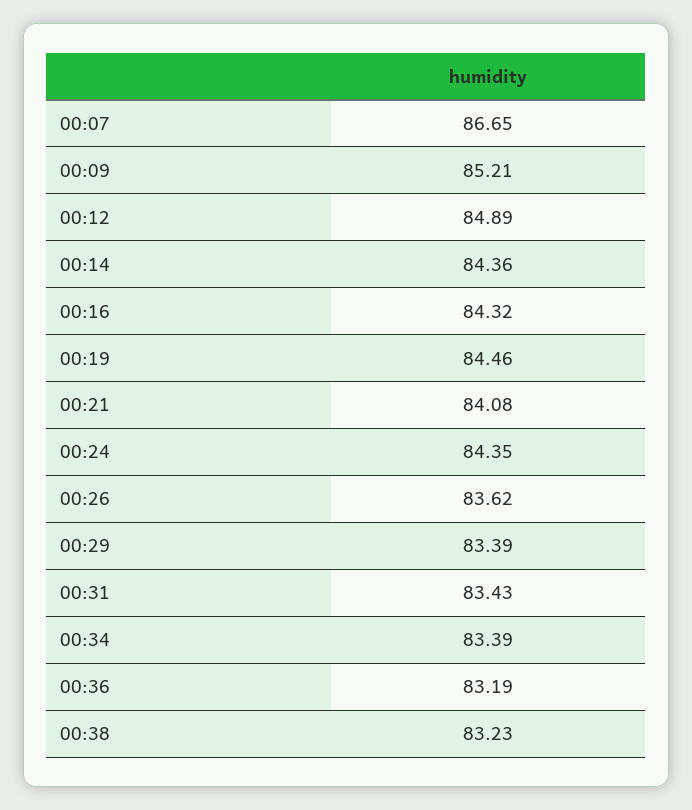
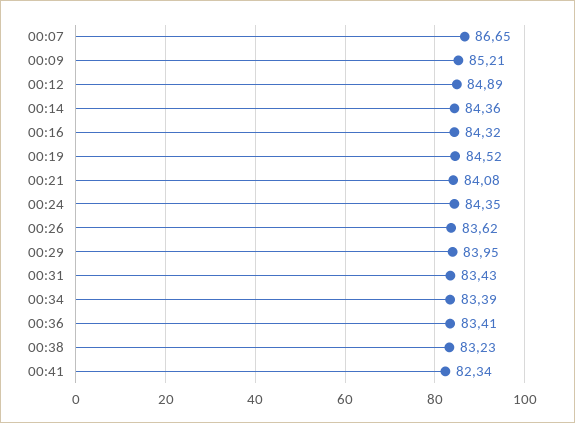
00:19: 84.46 -> 84.52
00:29: 83.39 -> 83.95
00:36: 83.19 -> 83.41
00:41: none -> 82.34

